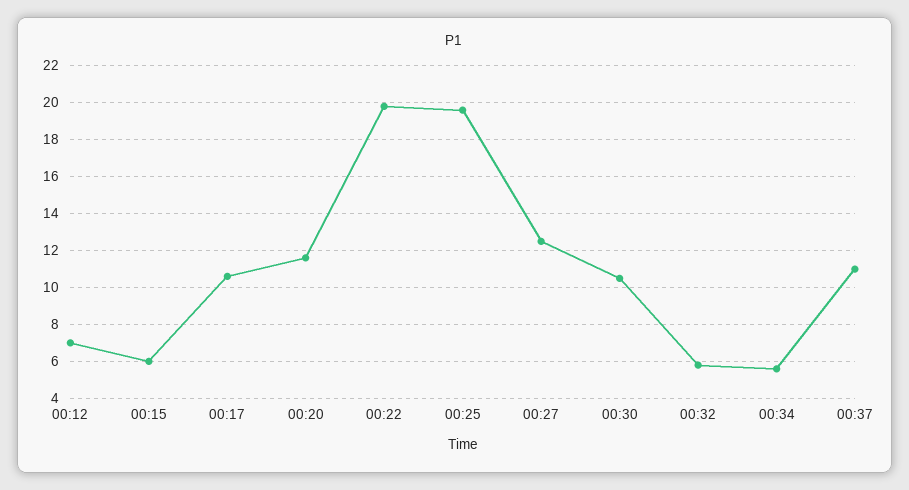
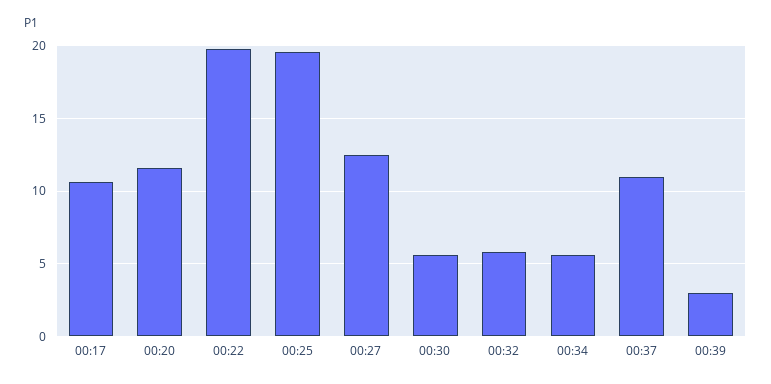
00:12: 7 -> none
00:15: 6 -> none
00:30: 10.5 -> 5.5
00:39: none -> 3

